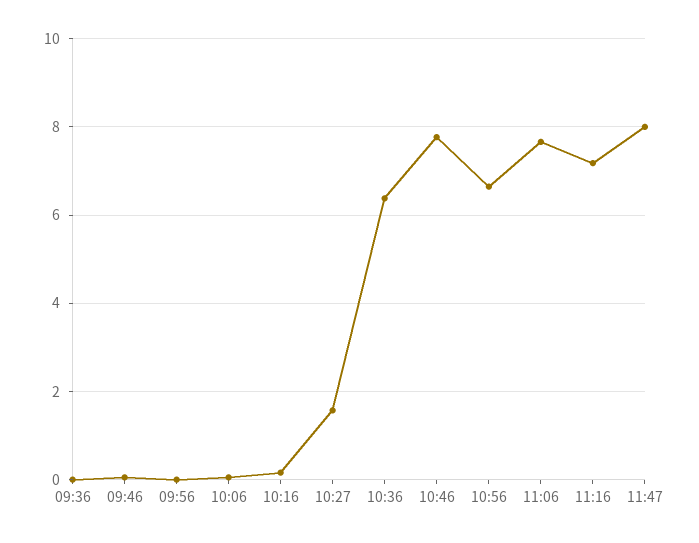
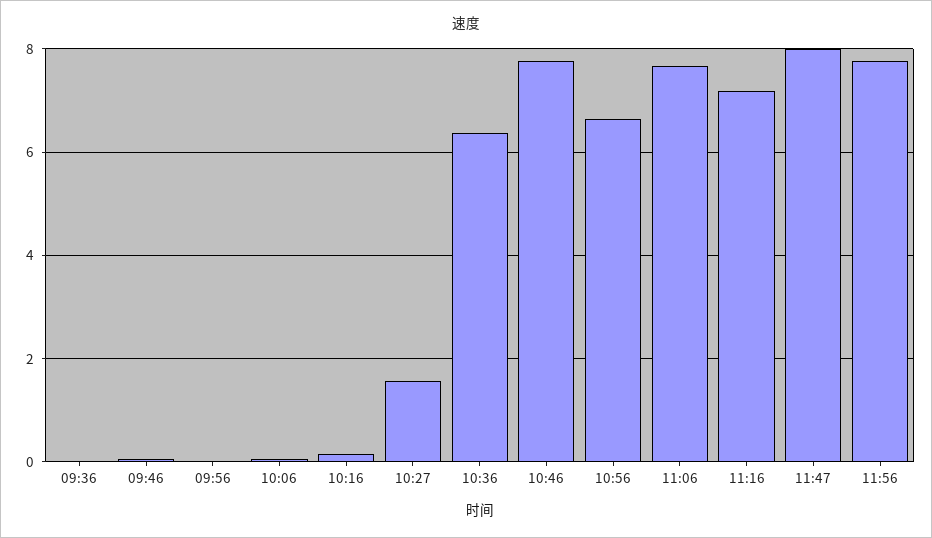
11:56: none -> 7.8

